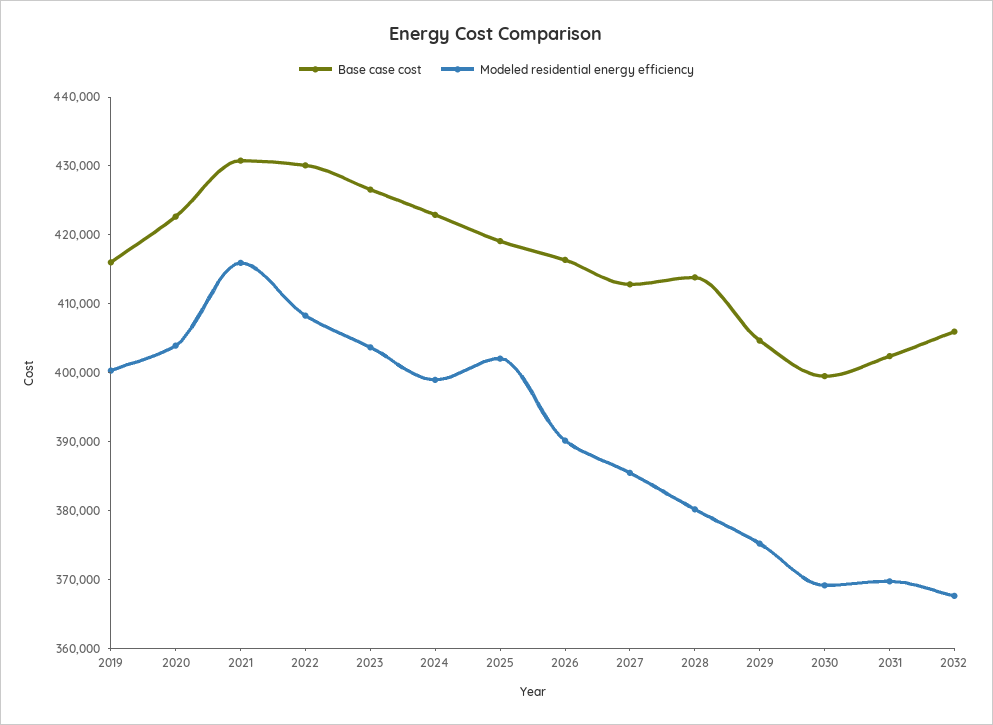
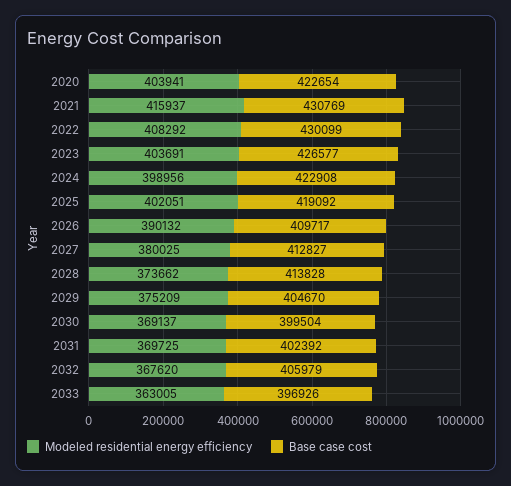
Base case cost, 2019: 416000 -> none
Modeled residential energy efficiency, 2019: 400000 -> none
Base case cost, 2026: 416000 -> 409717
Modeled residential energy efficiency, 2027: 386000 -> 380025
Modeled residential energy efficiency, 2028: 380000 -> 373662
Modeled residential energy efficiency, 2033: none -> 363005
Base case cost, 2033: none -> 396926

